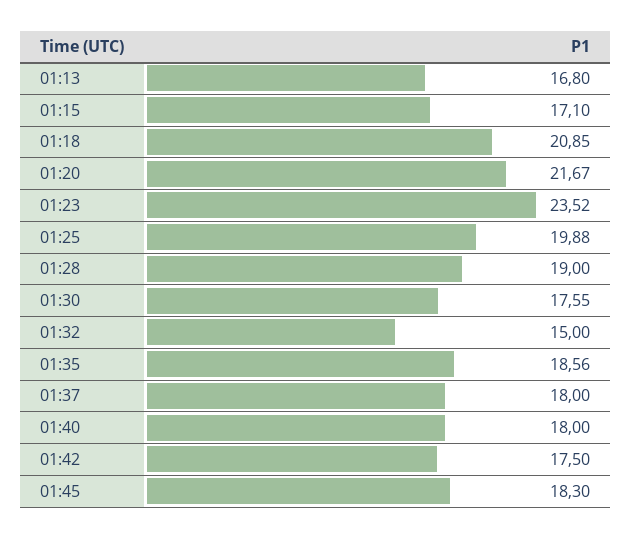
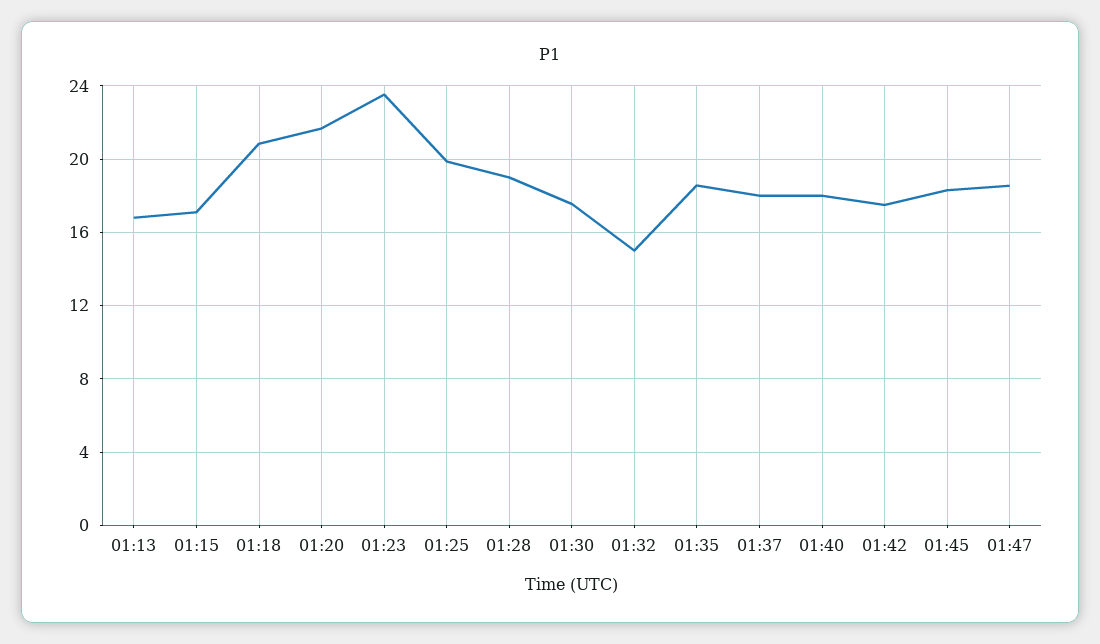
01:47: none -> 18.5

